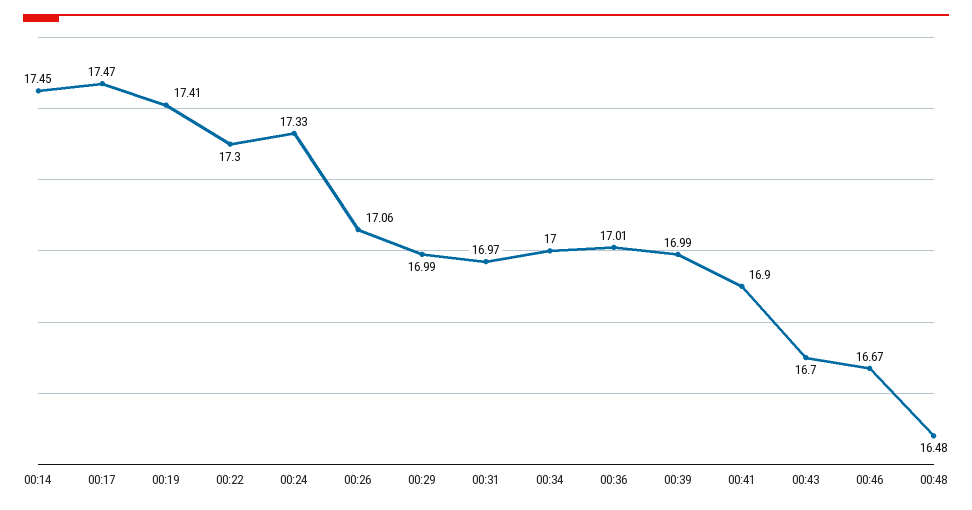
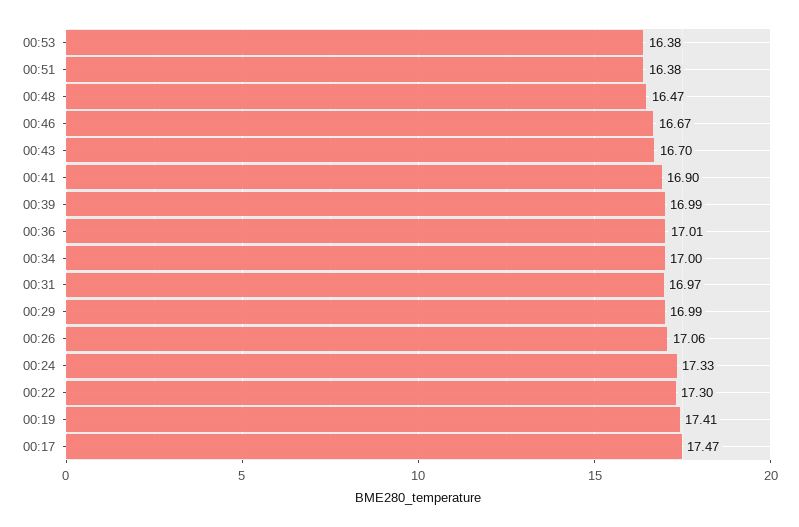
00:14: 17.45 -> none
00:48: 16.48 -> 16.47
00:53: none -> 16.38
00:51: none -> 16.38

